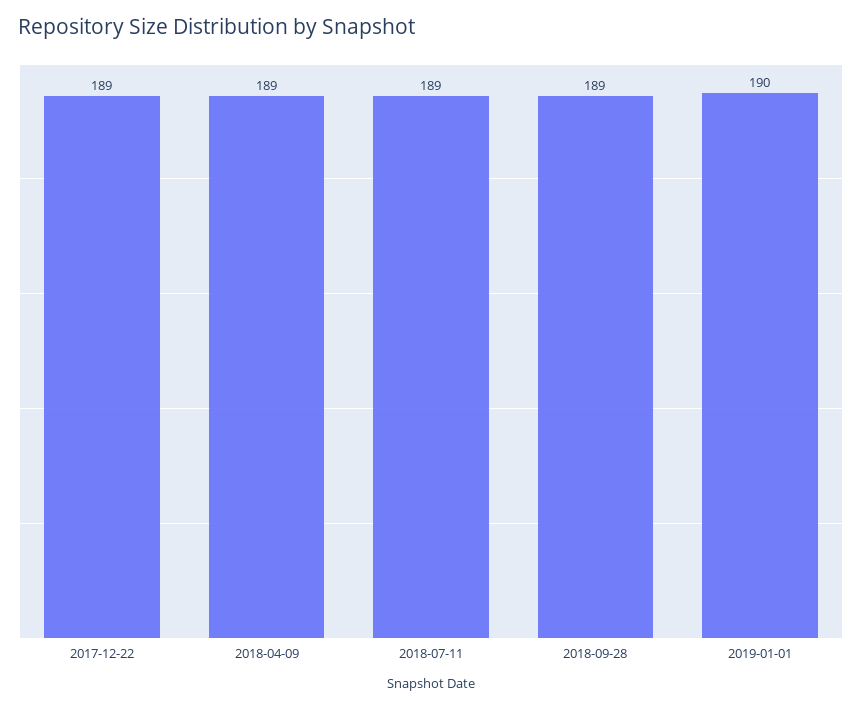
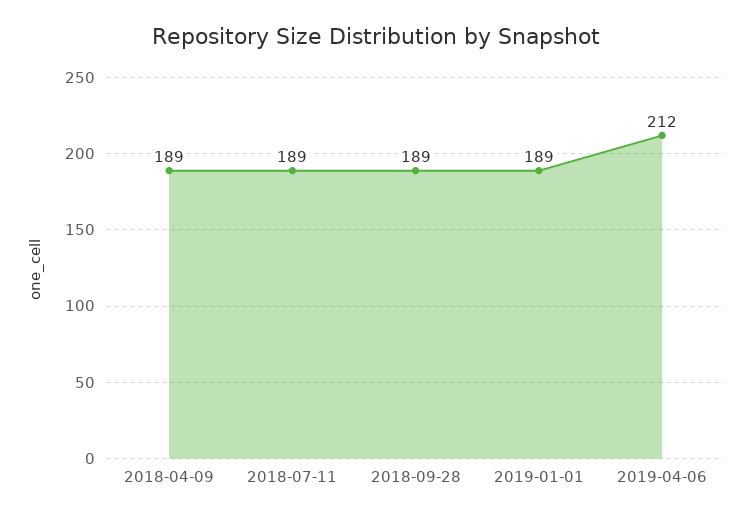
2017-12-22: 189 -> none
2019-01-01: 190 -> 189
2019-04-06: none -> 212

